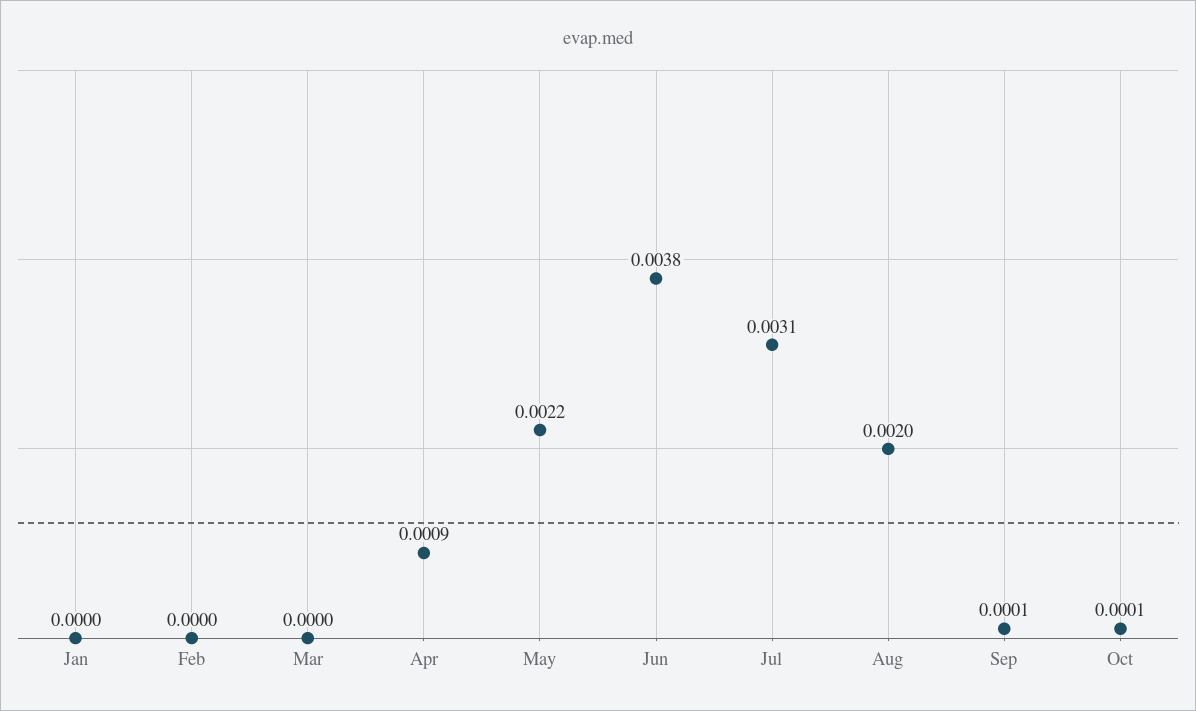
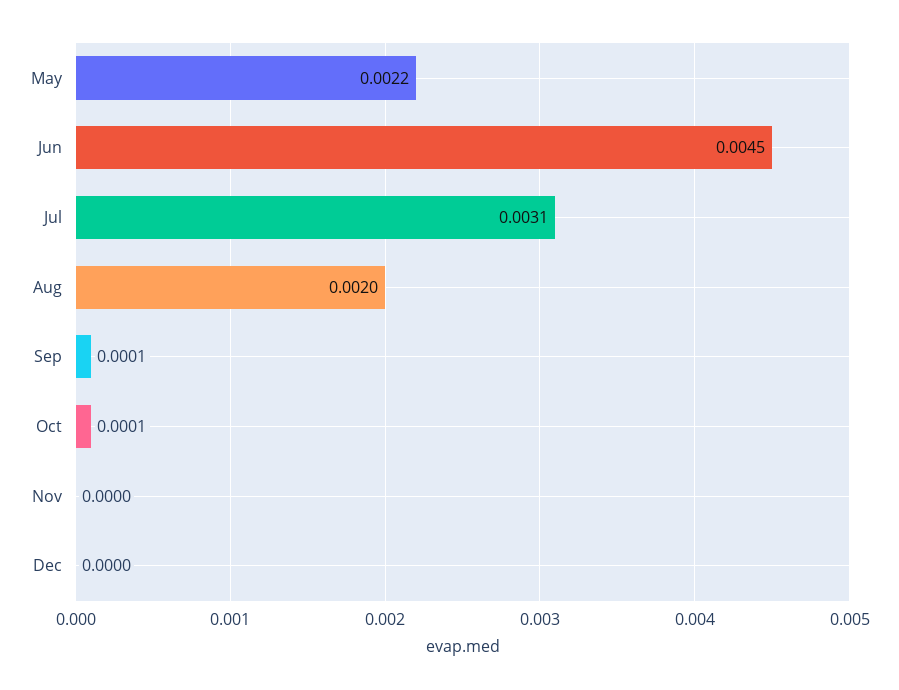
Jan: 0 -> none
Feb: 0 -> none
Mar: 0 -> none
Apr: 0.0009 -> none
Jun: 0.0038 -> 0.0045
Nov: none -> 0
Dec: none -> 0

